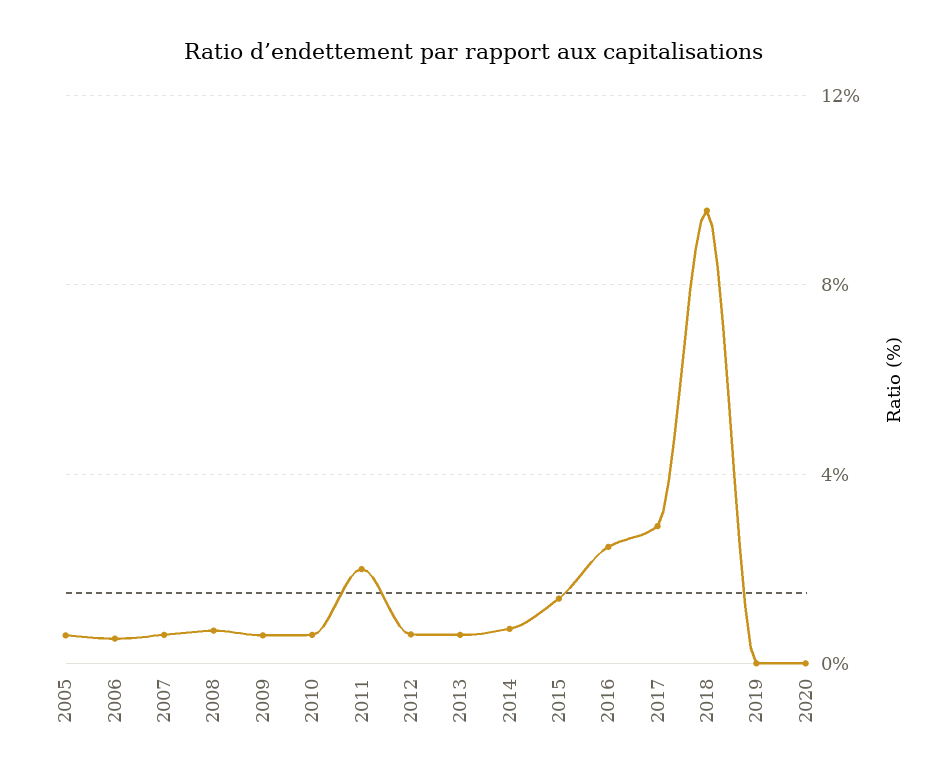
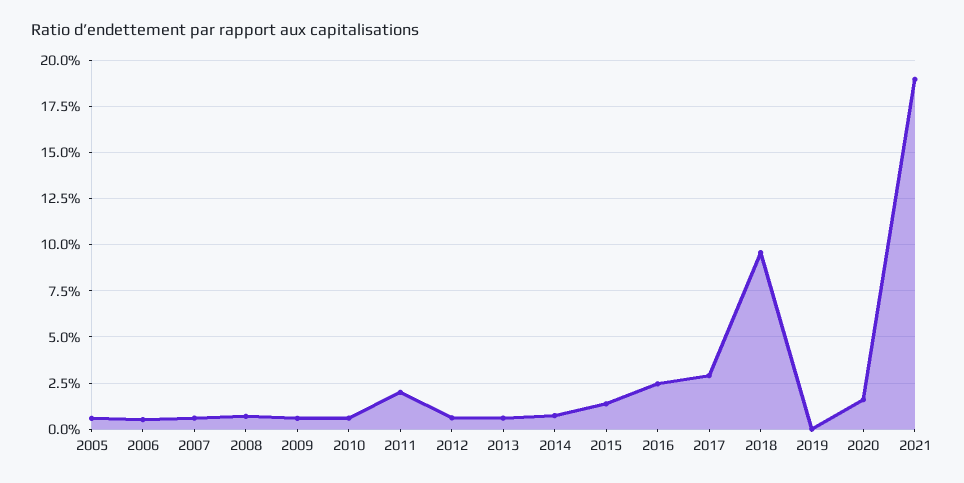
2020: 0 -> 1.5
2021: none -> 19

